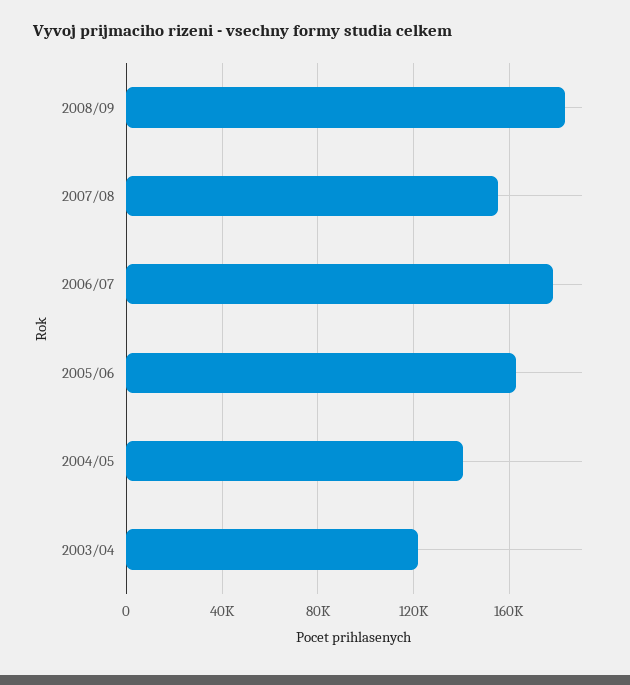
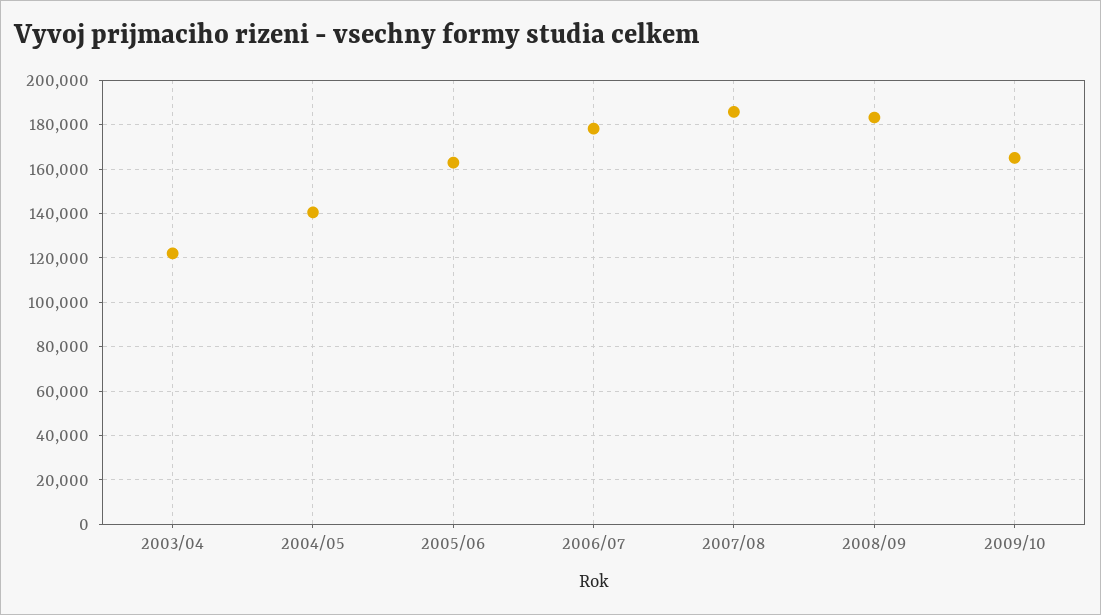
2007/08: 155000 -> 185000
2009/10: none -> 165000

